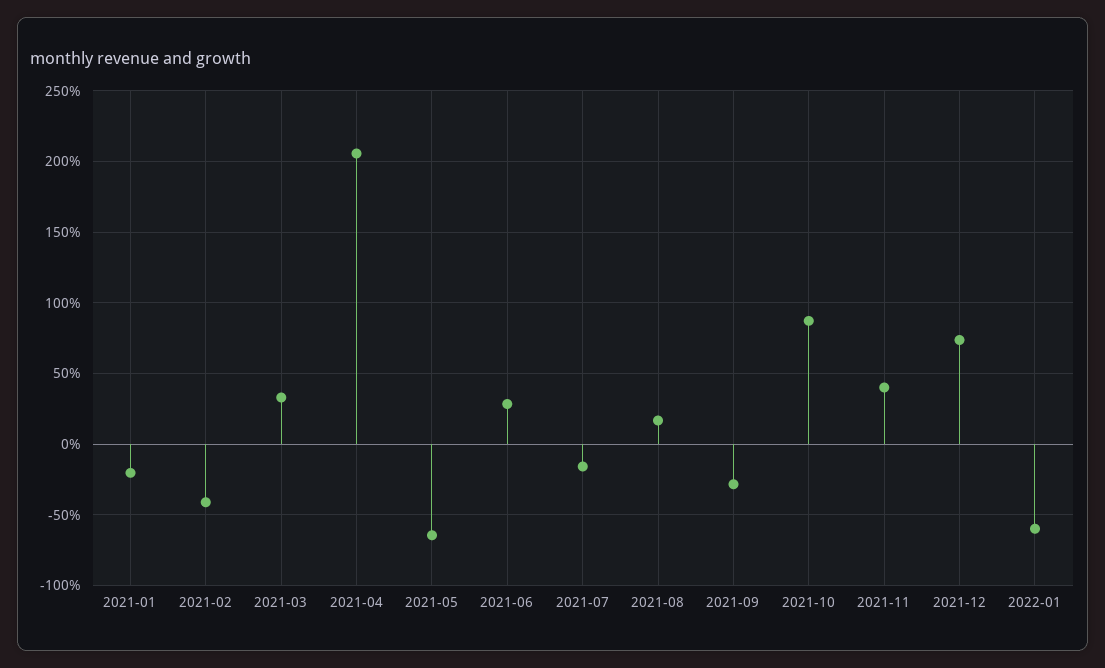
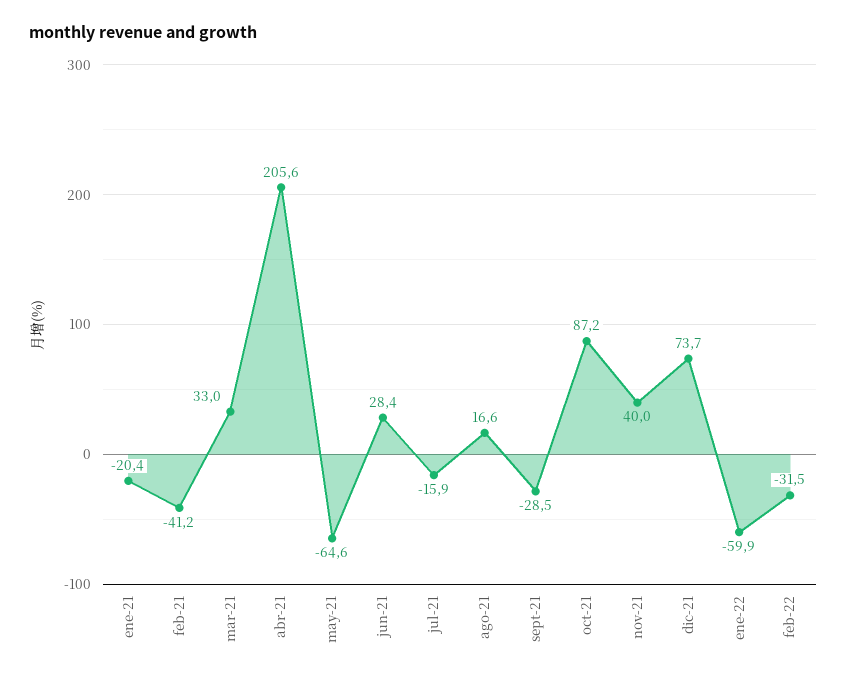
feb-22: none -> -31.5

